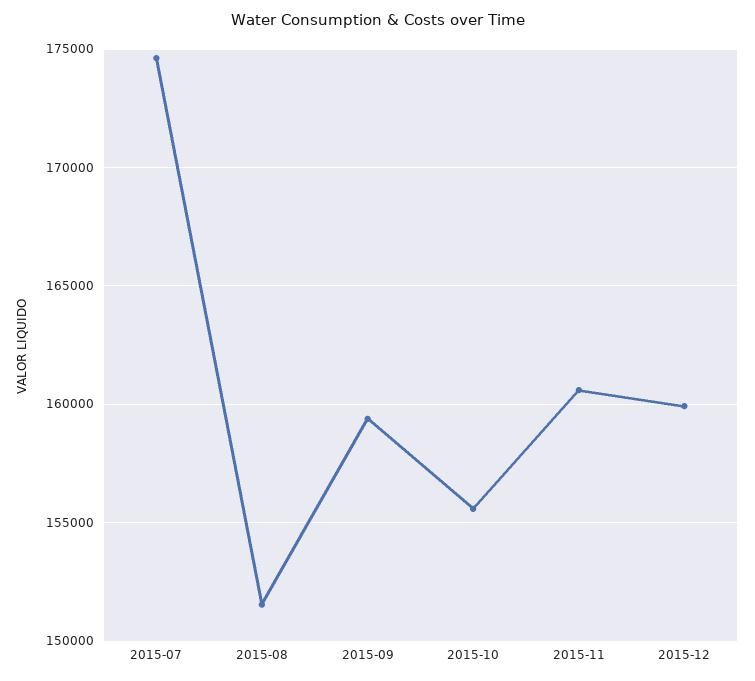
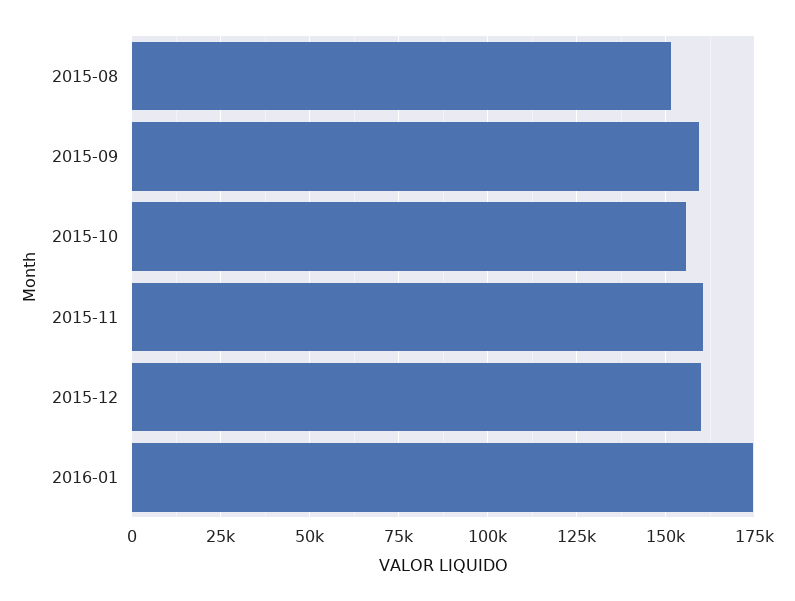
2015-07: 174500 -> none
2016-01: none -> 175000

